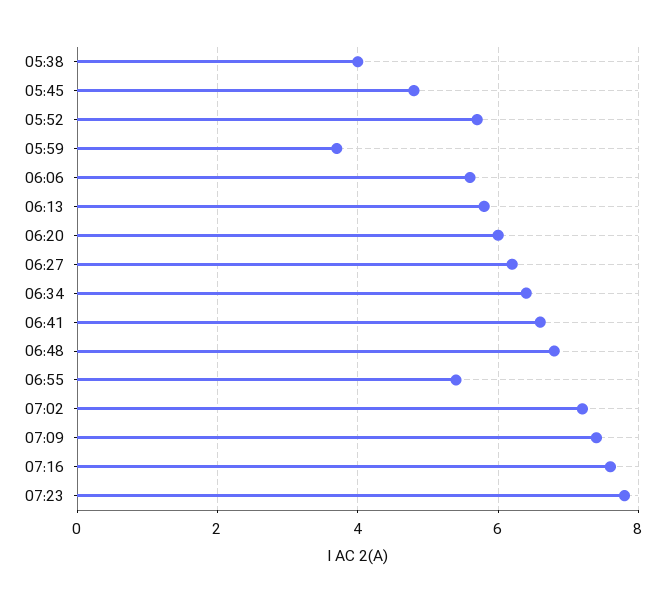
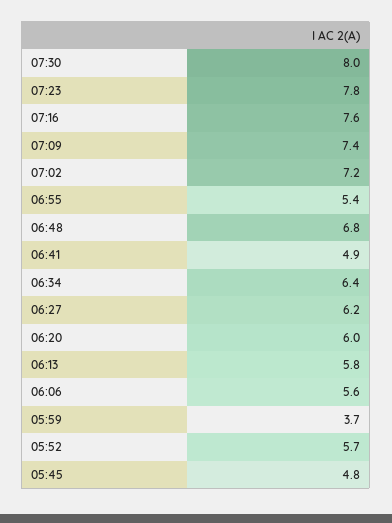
05:38: 4 -> none
06:41: 6.5 -> 4.9
07:30: none -> 8

